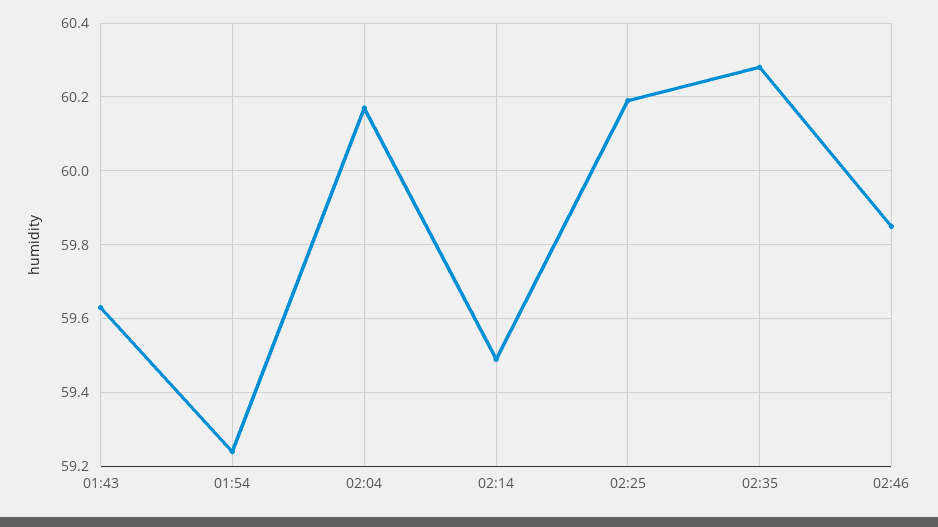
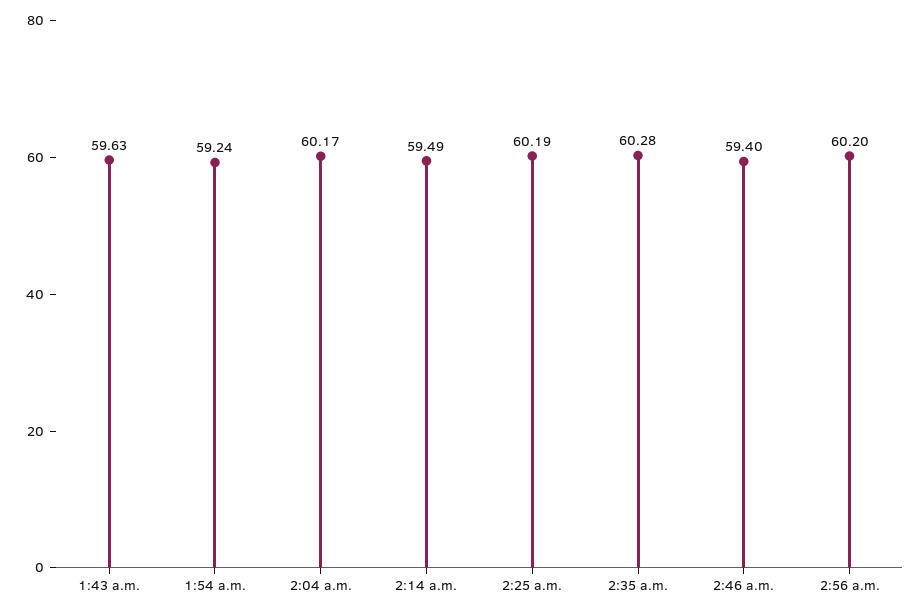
02:46: 59.85 -> 59.4
2:56 a.m.: none -> 60.2

